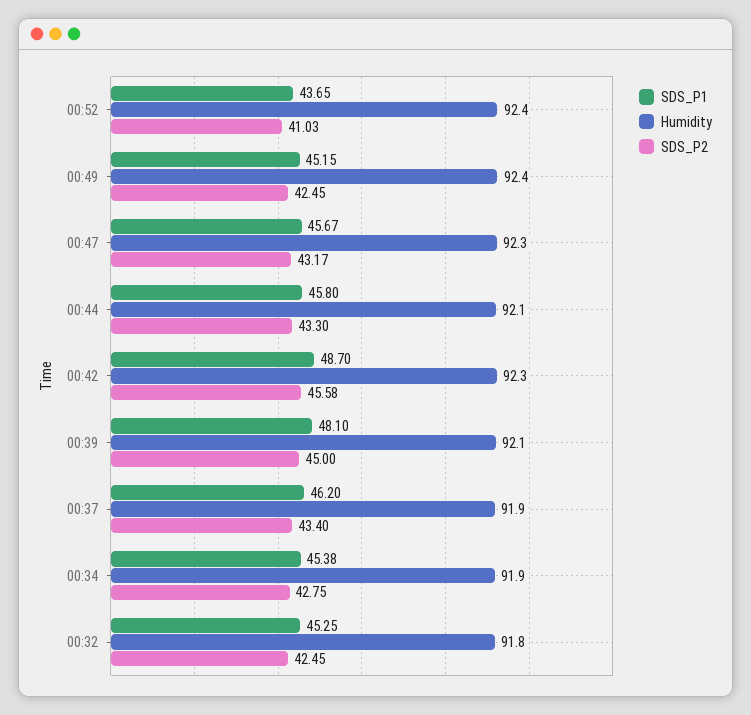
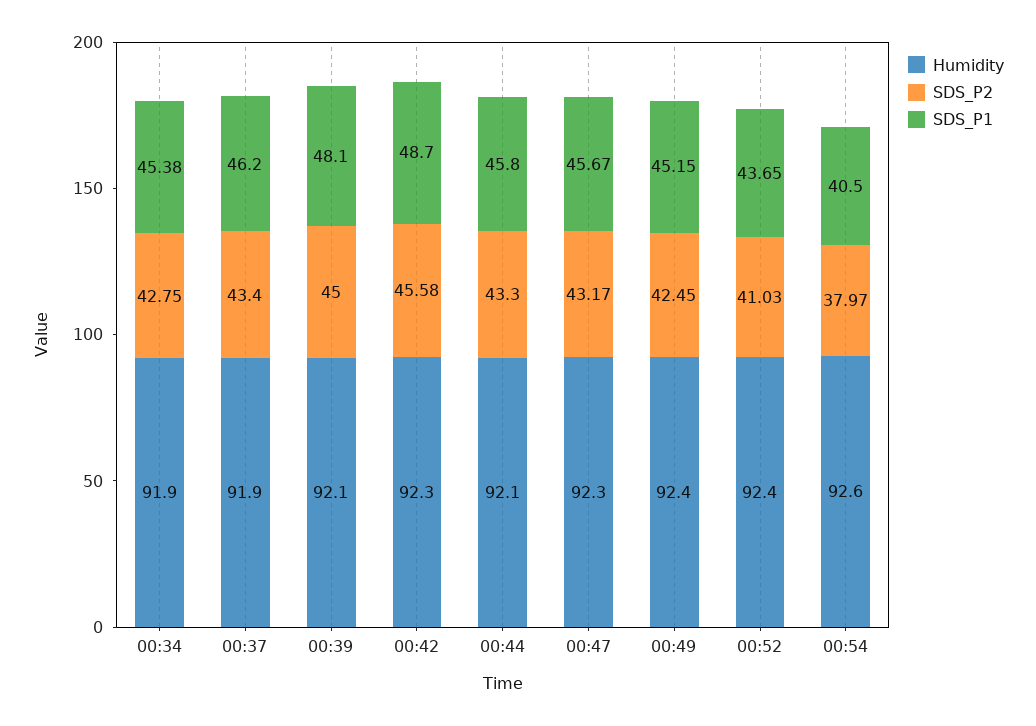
SDS_P1, 00:32: 45.25 -> none
Humidity, 00:32: 91.8 -> none
SDS_P2, 00:32: 42.45 -> none
Humidity, 00:54: none -> 92.6
SDS_P2, 00:54: none -> 37.97
SDS_P1, 00:54: none -> 40.5

